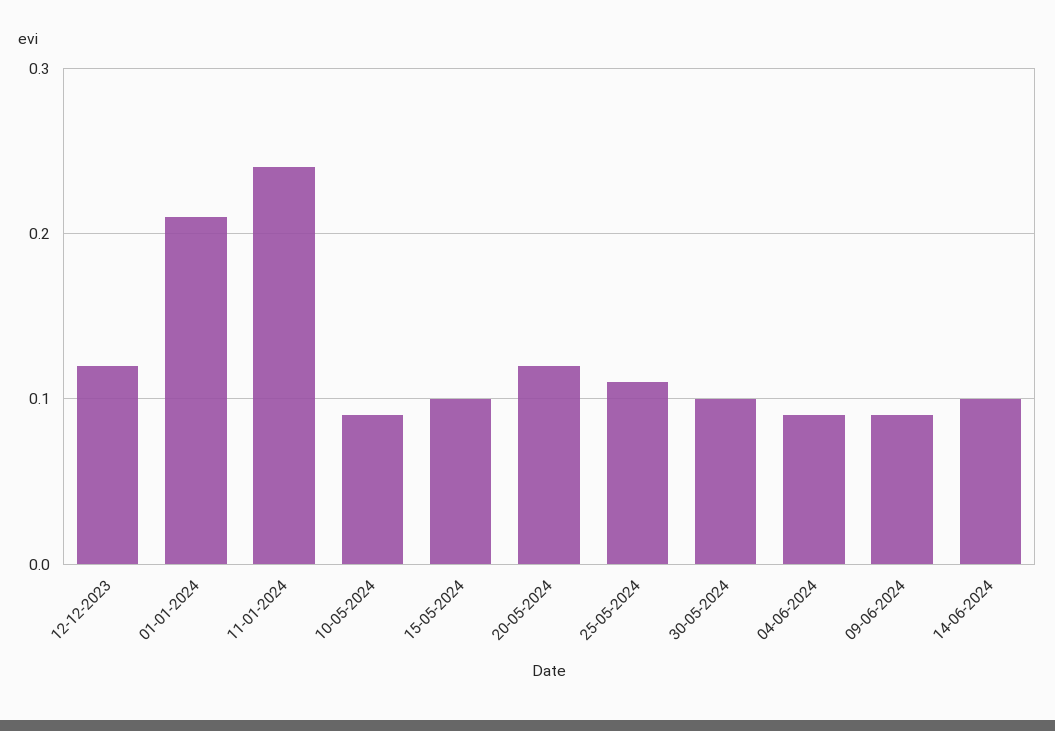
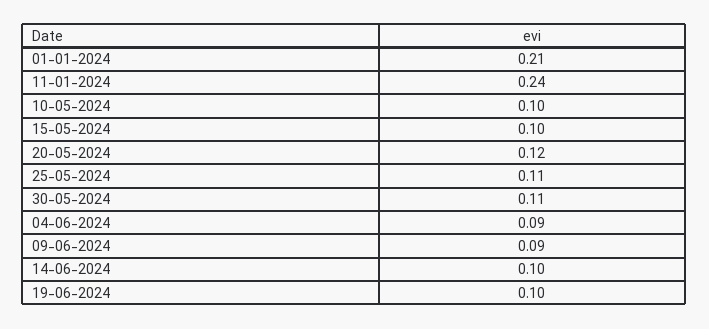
12-12-2023: 0.12 -> none
10-05-2024: 0.09 -> 0.1
30-05-2024: 0.1 -> 0.11
19-06-2024: none -> 0.1

